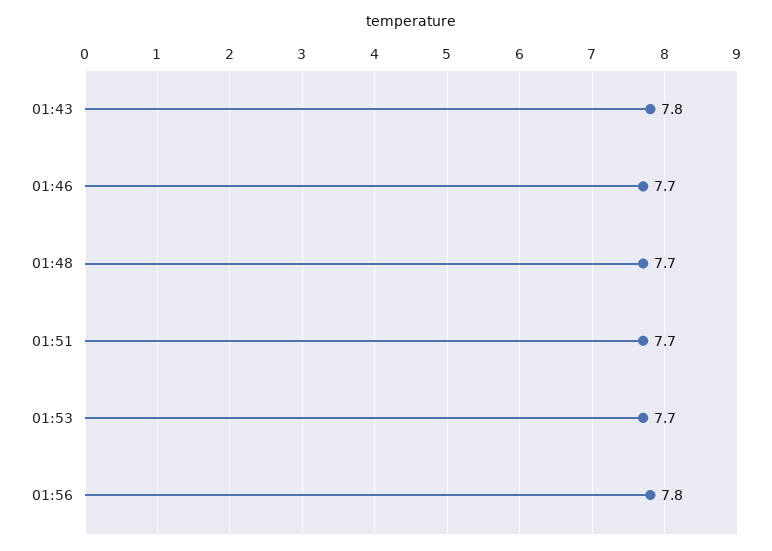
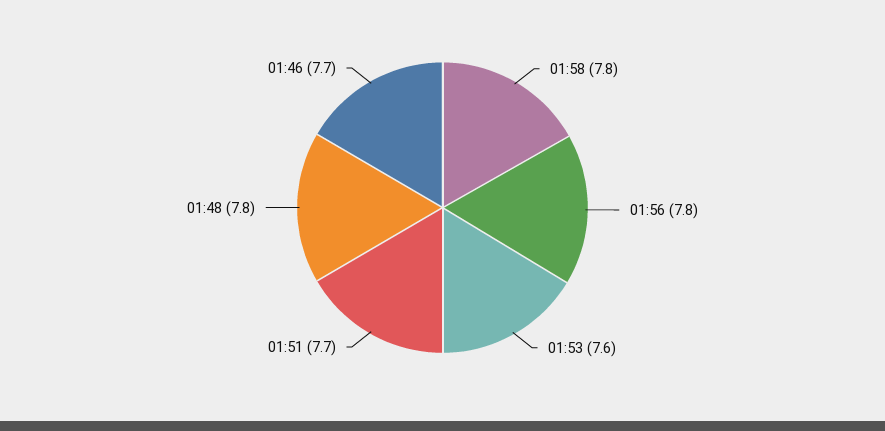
01:43: 7.8 -> none
01:48: 7.7 -> 7.8
01:53: 7.7 -> 7.6
01:58: none -> 7.8

